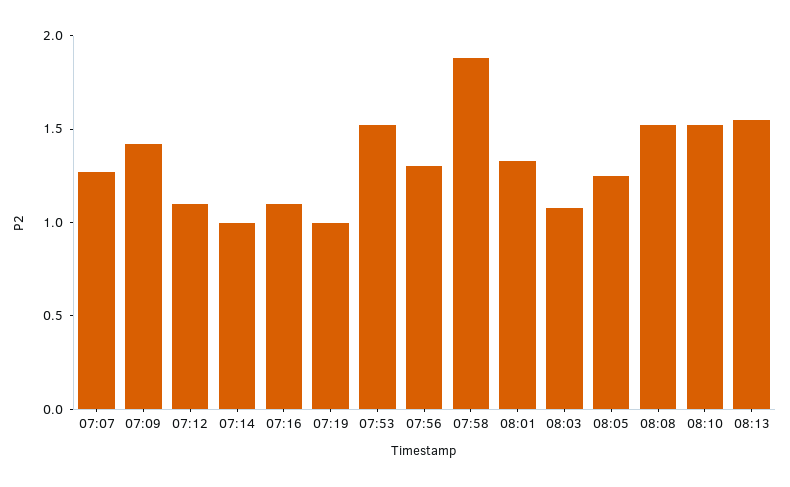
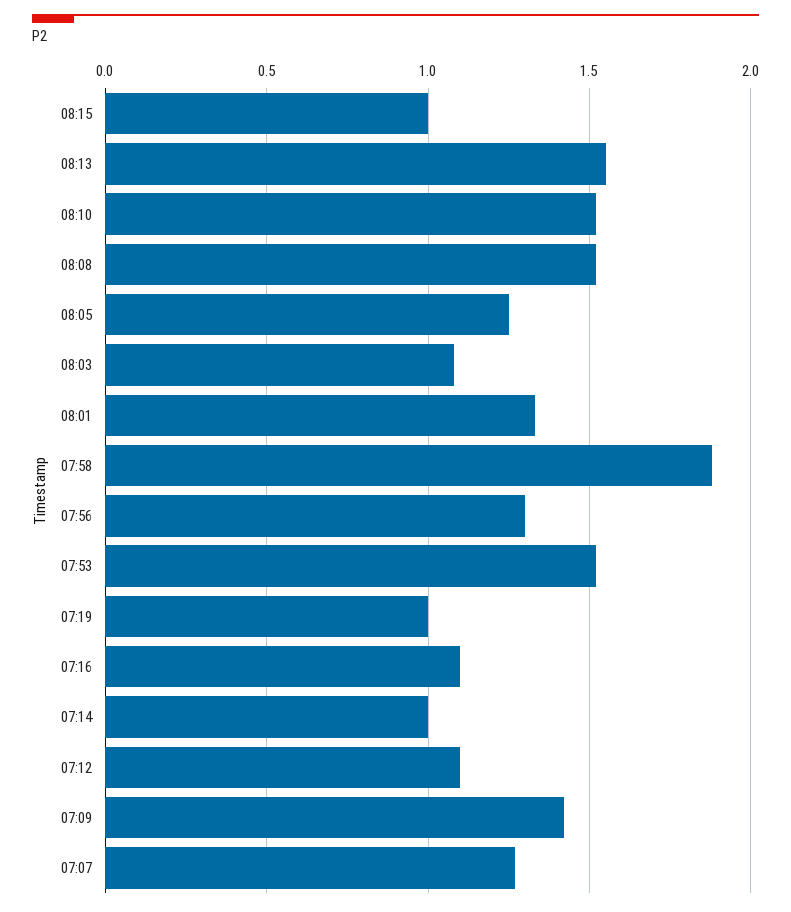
08:15: none -> 1

